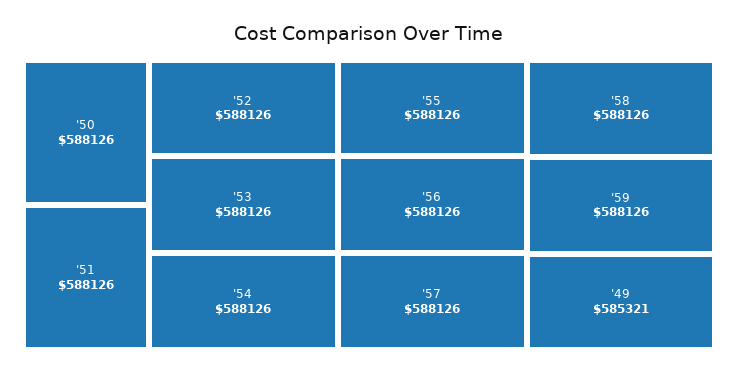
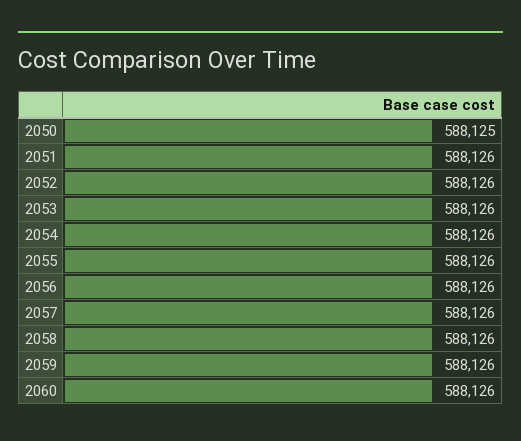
'50: 588126 -> 588125
'49: 585321 -> none
2060: none -> 588126

